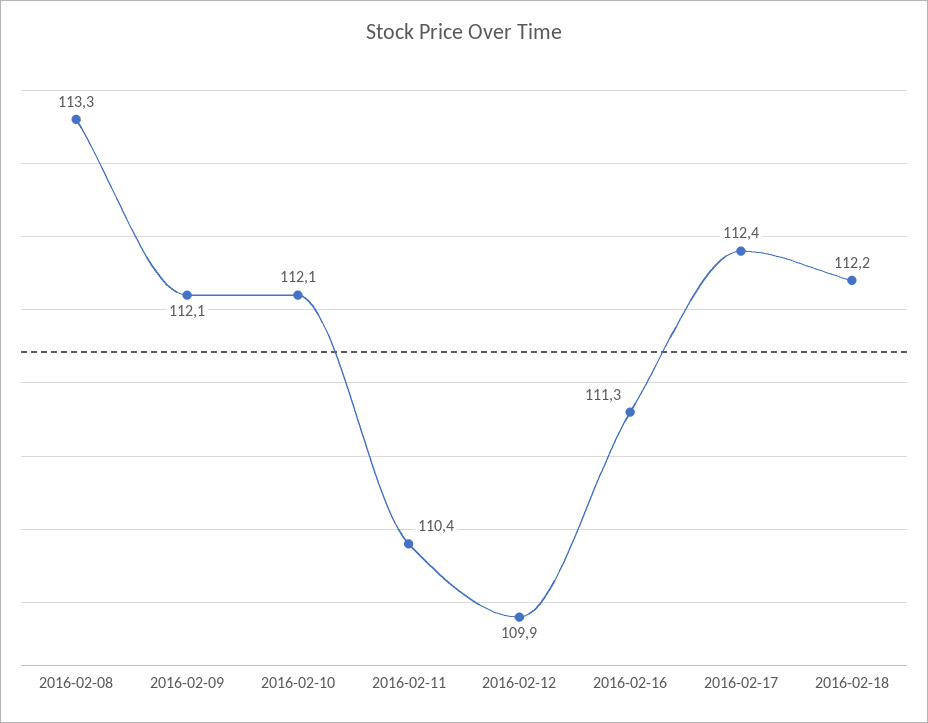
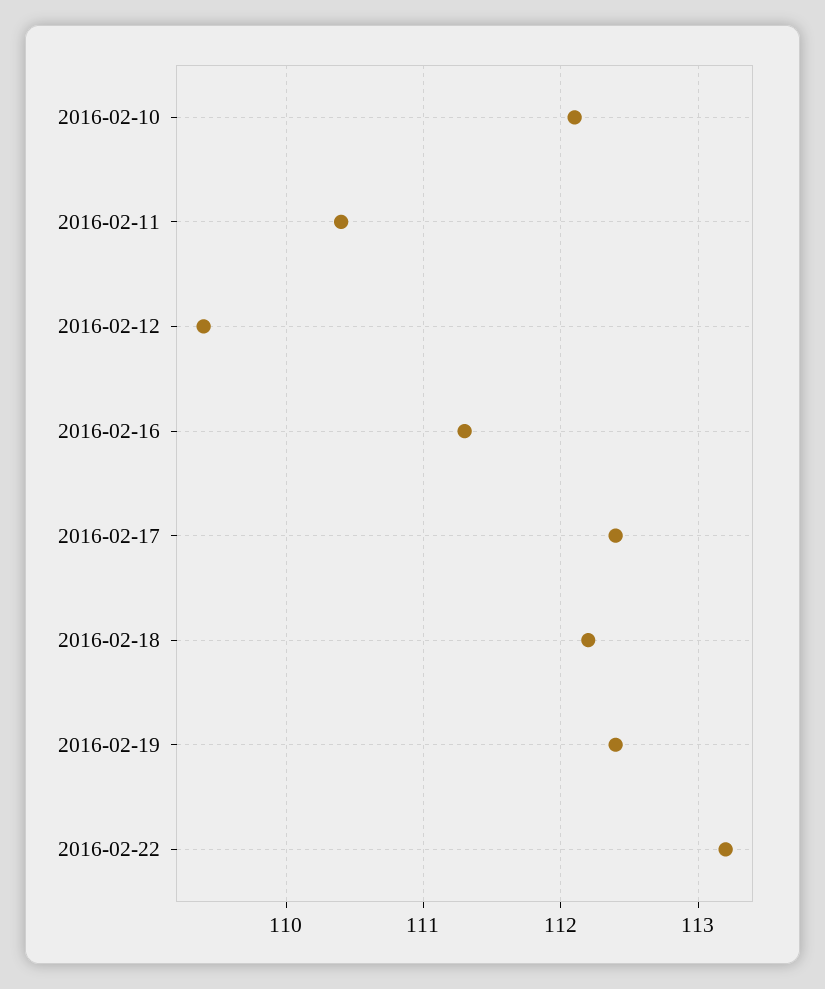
2016-02-08: 113.3 -> none
2016-02-09: 112.1 -> none
2016-02-12: 109.9 -> 109.4
2016-02-19: none -> 112.4
2016-02-22: none -> 113.2

